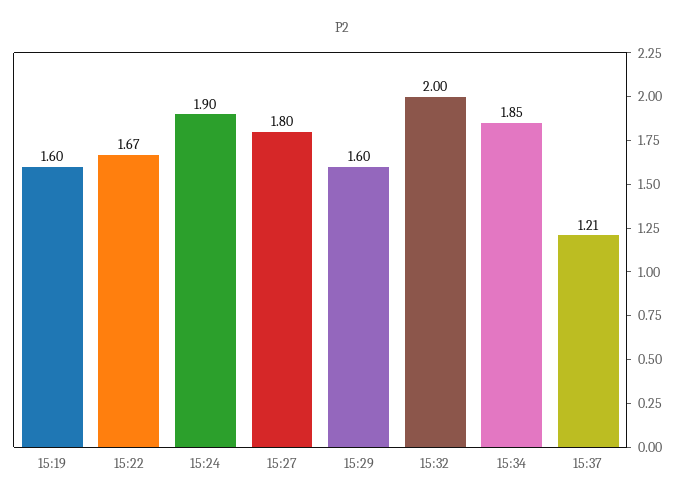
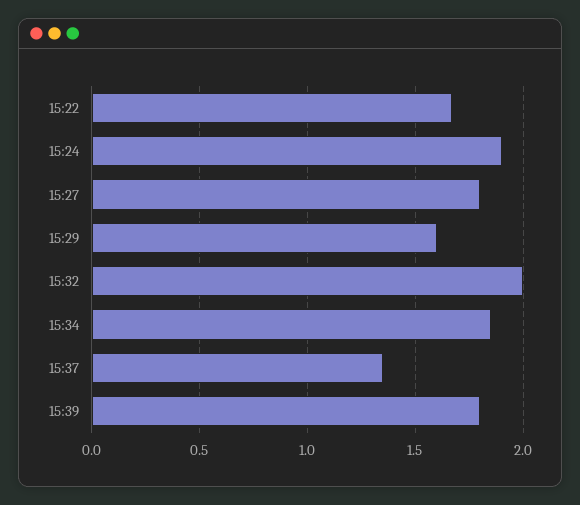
15:19: 1.6 -> none
15:37: 1.21 -> 1.35
15:39: none -> 1.8

